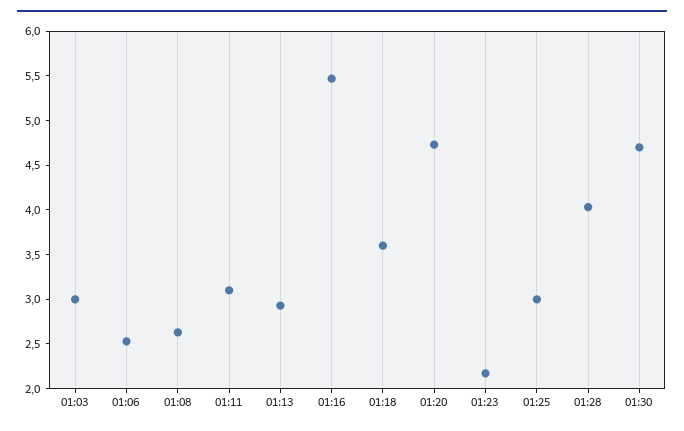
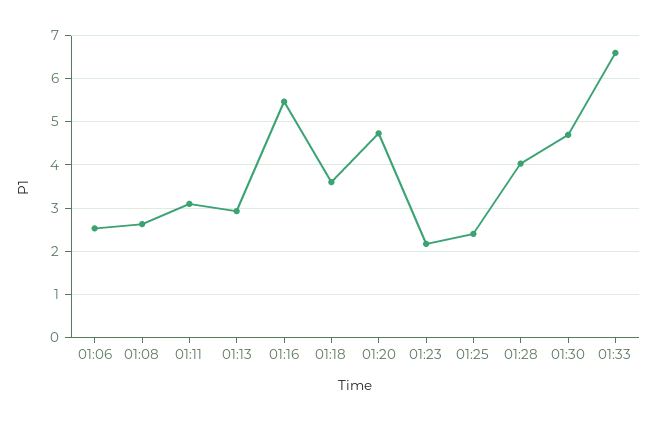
01:03: 3 -> none
01:25: 3 -> 2.4
01:33: none -> 6.6

